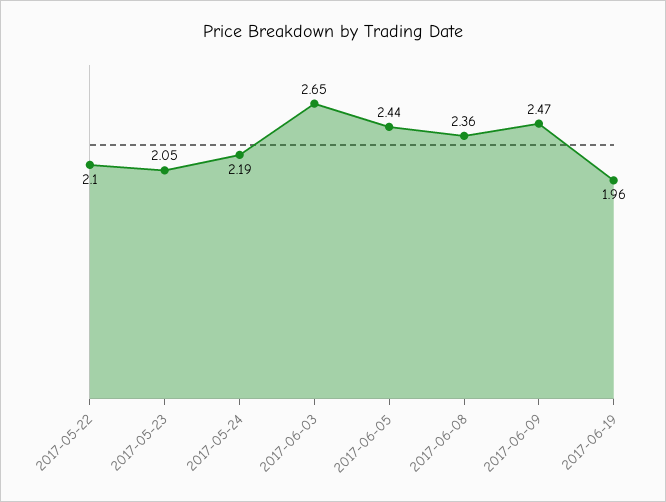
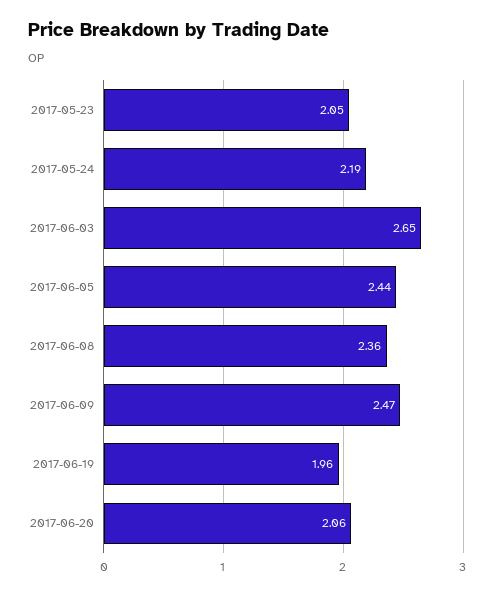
2017-05-22: 2.1 -> none
2017-06-20: none -> 2.06

